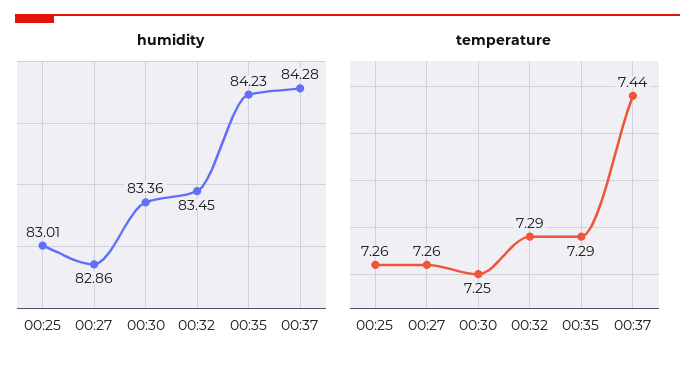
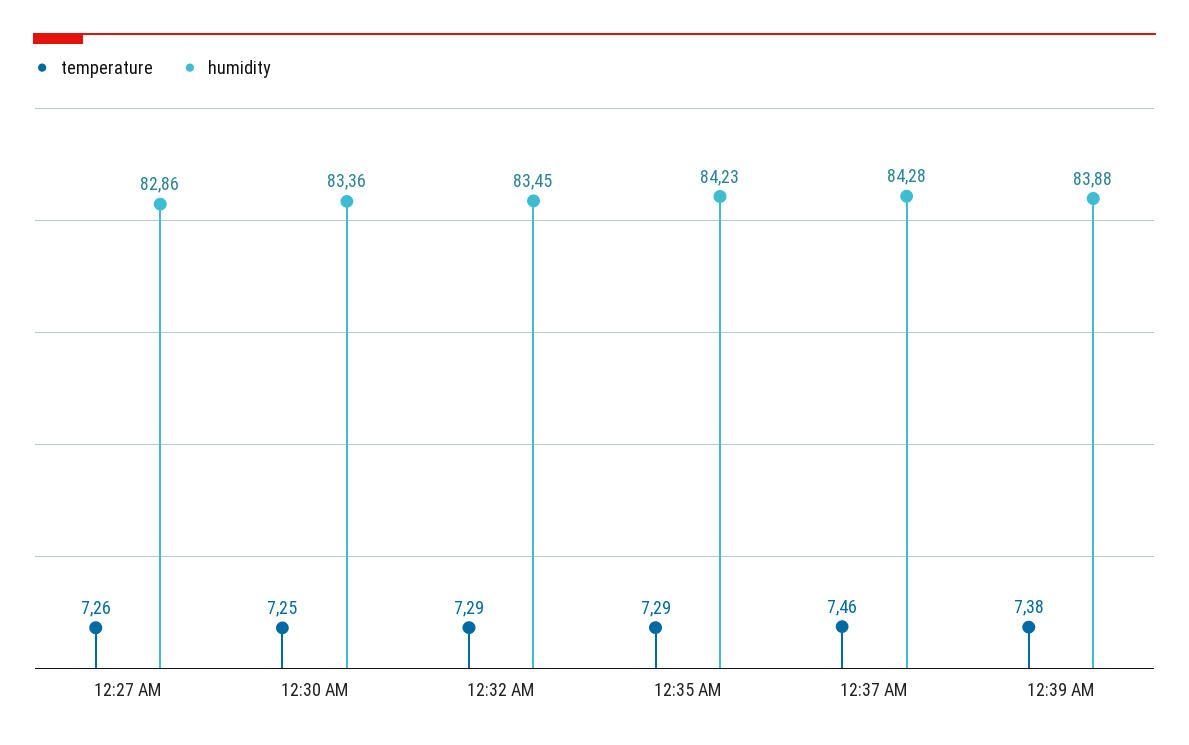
humidity, 00:25: 83.01 -> none
temperature, 00:25: 7.26 -> none
temperature, 00:37: 7.44 -> 7.46
temperature, 12:39 AM: none -> 7.38
humidity, 12:39 AM: none -> 83.88

